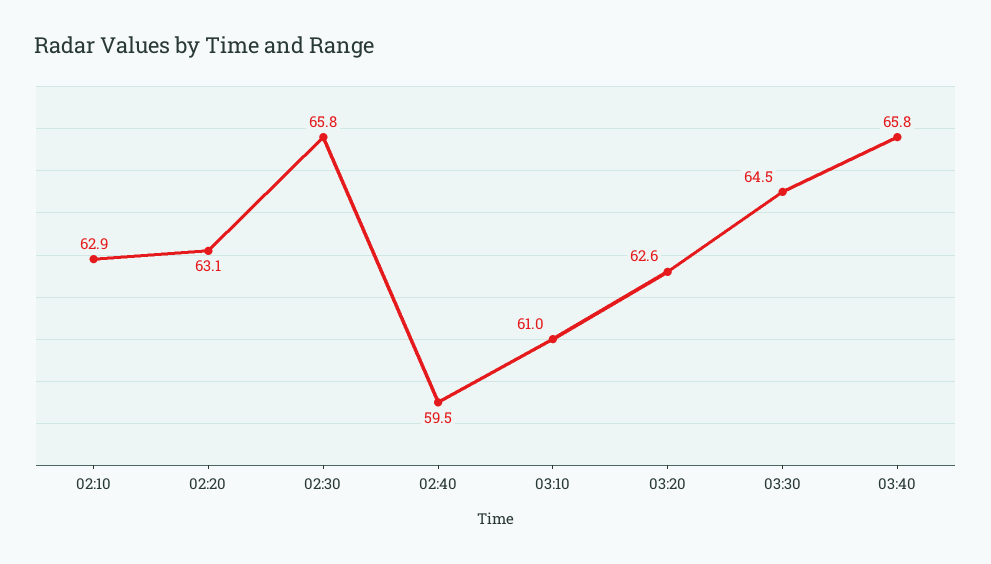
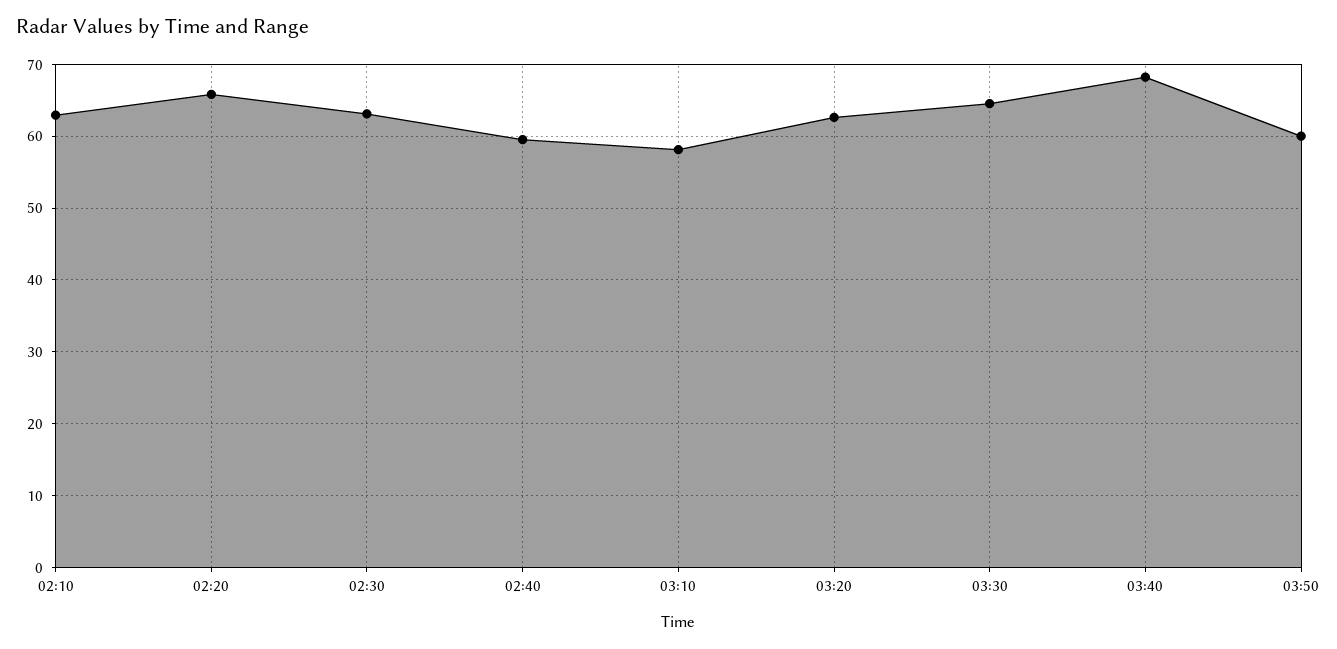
02:20: 63.1 -> 66
02:30: 65.8 -> 63
03:10: 61 -> 58
03:40: 65.8 -> 68
03:50: none -> 60

